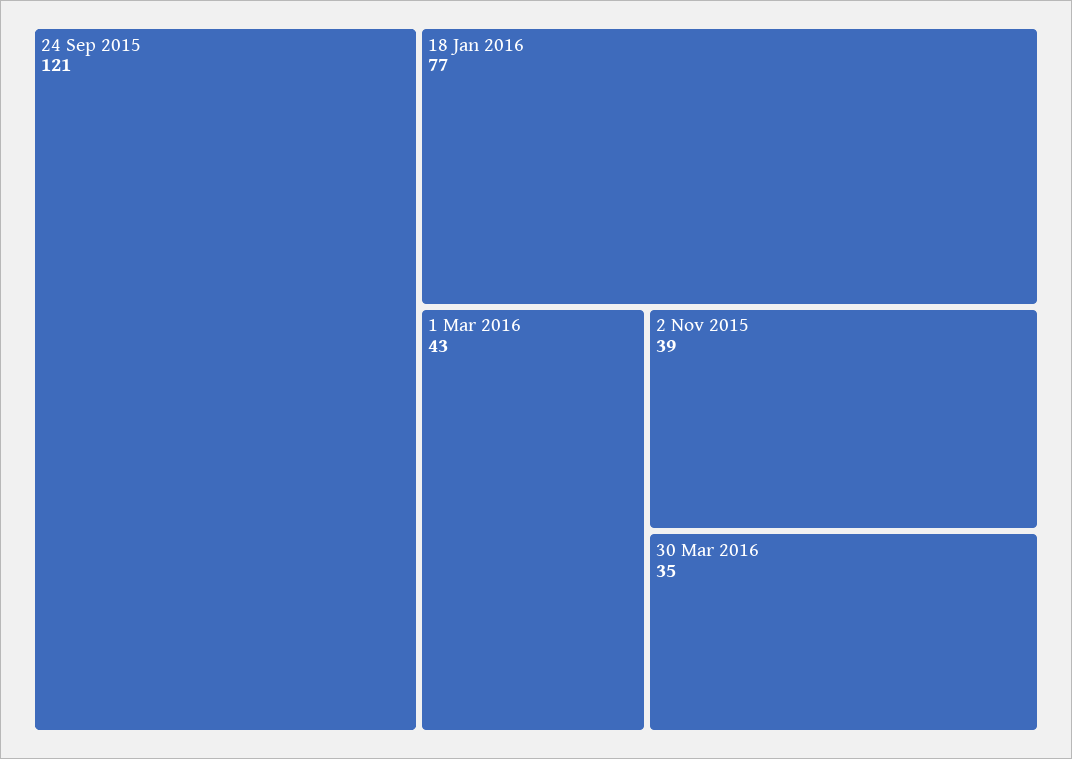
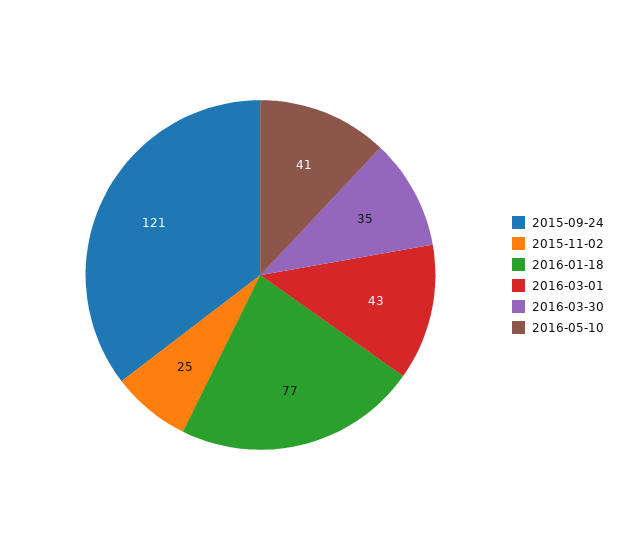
2 Nov 2015: 39 -> 25
2016-05-10: none -> 41

